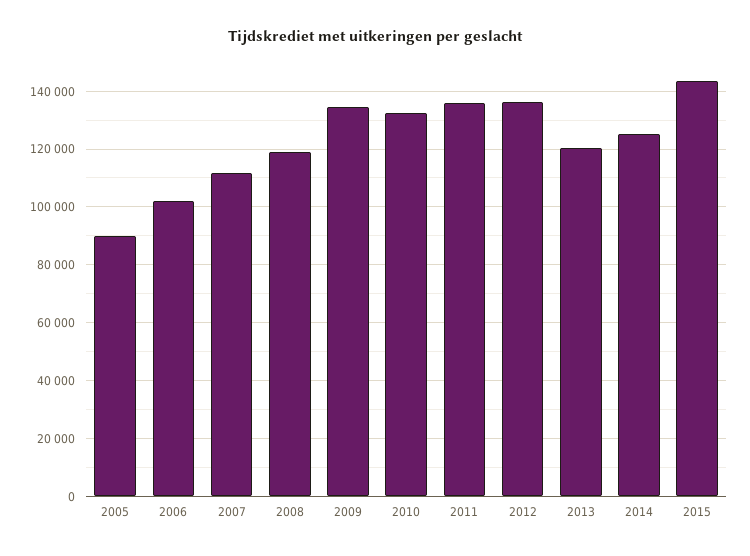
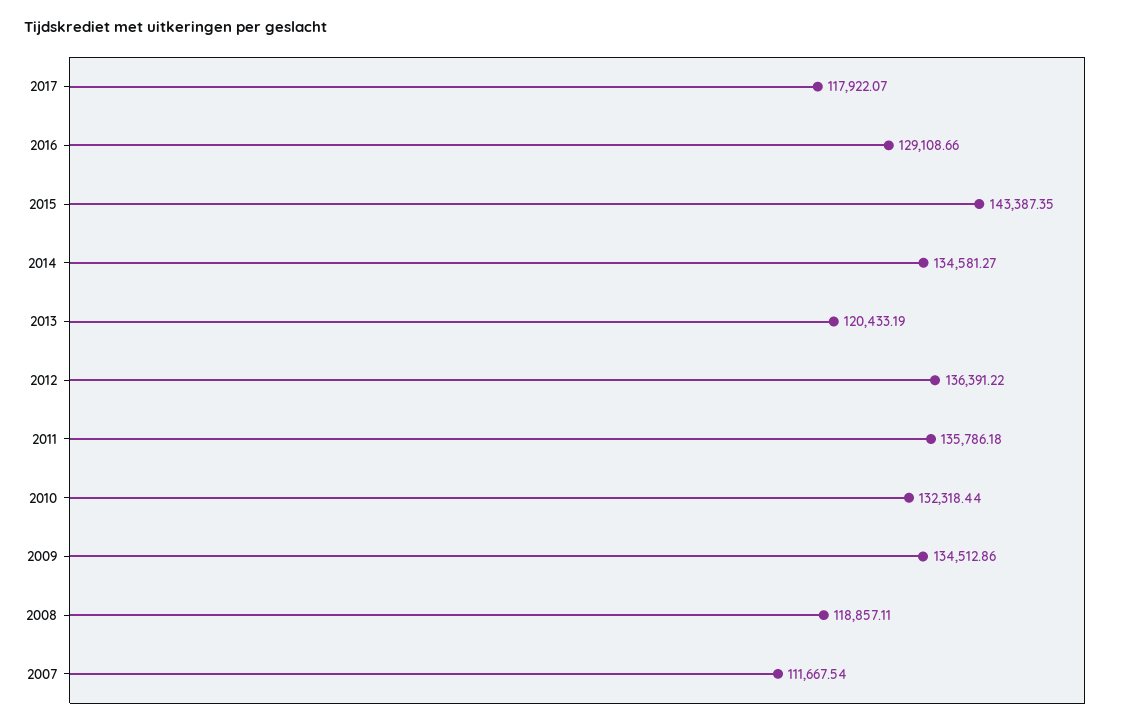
2005: 90000 -> none
2006: 102500 -> none
2014: 125000 -> 134581.27
2017: none -> 117922.07
2016: none -> 129108.66

